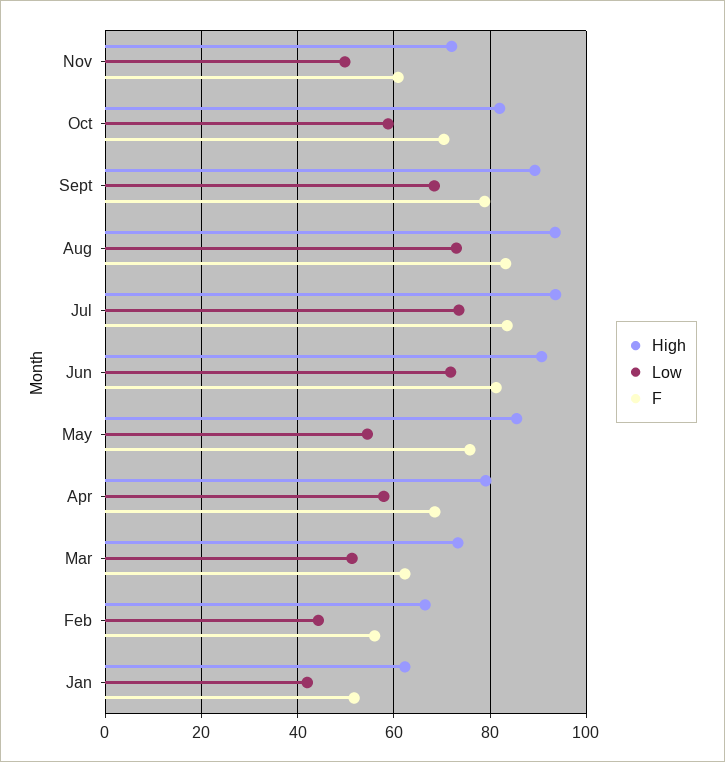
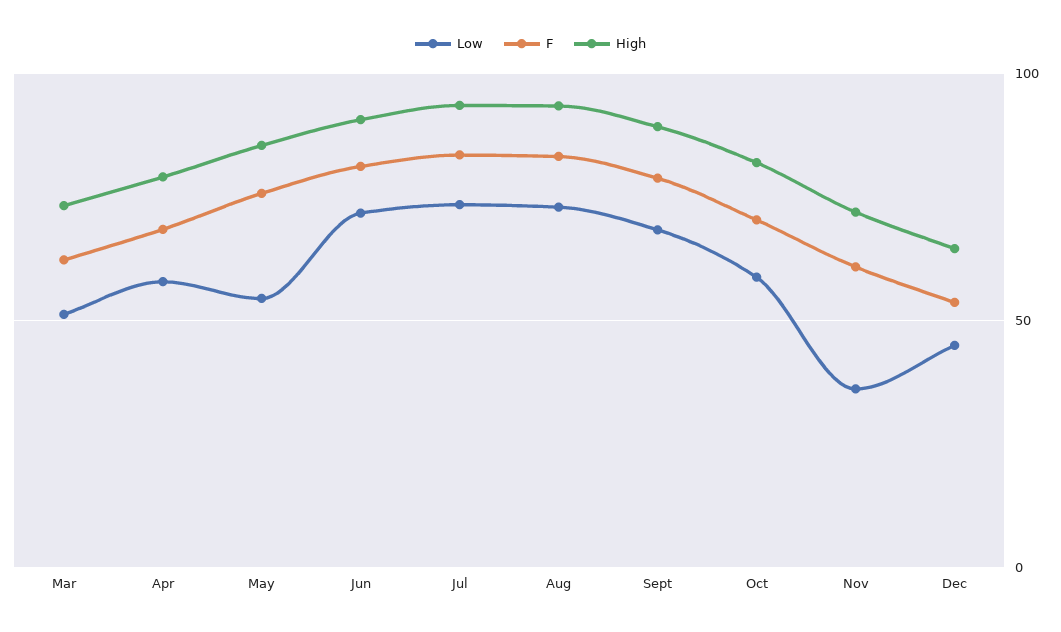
Low, Nov: 50 -> 35
High, Feb: 66 -> none
Low, Feb: 44 -> none
F, Feb: 56 -> none
High, Jan: 62 -> none
Low, Jan: 42 -> none
F, Jan: 52 -> none
Low, Dec: none -> 45
F, Dec: none -> 55
High, Dec: none -> 65

